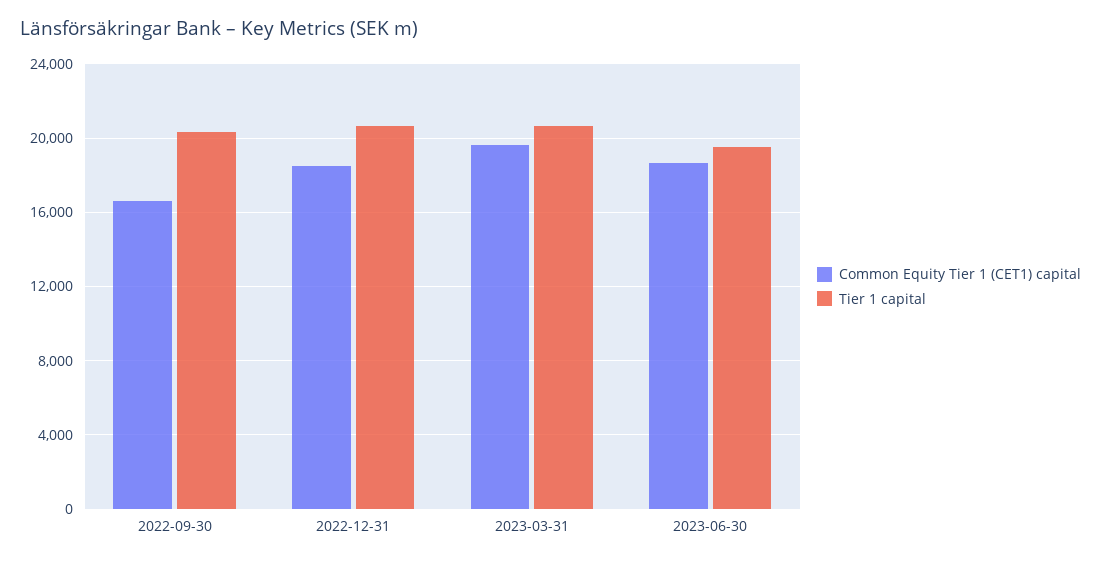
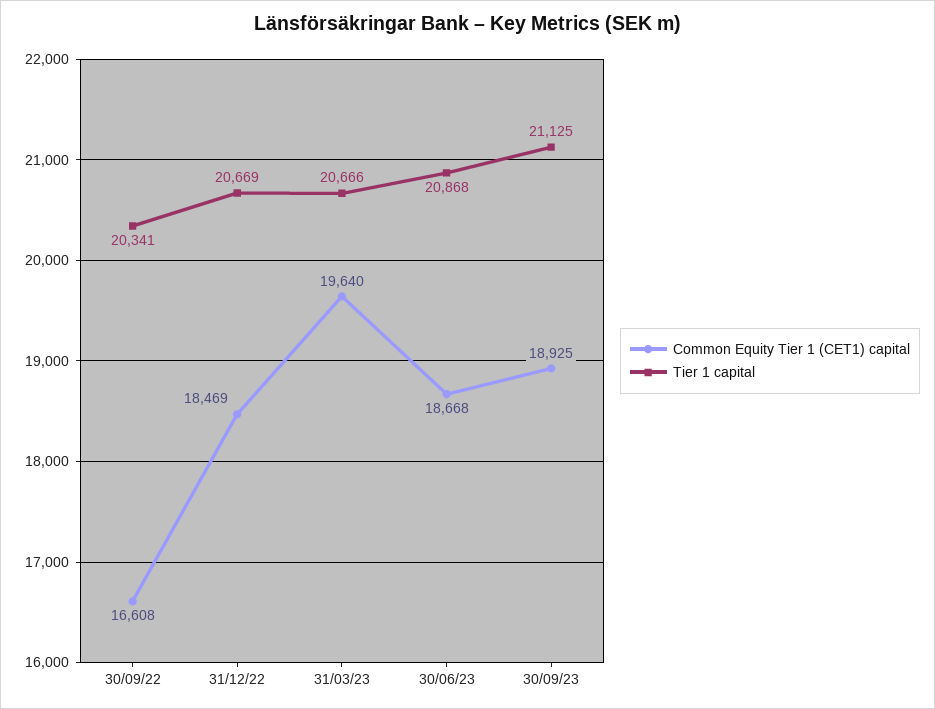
Tier 1 capital, 2023-06-30: 19500 -> 20868
Common Equity Tier 1 (CET1) capital, 30/09/23: none -> 18925
Tier 1 capital, 30/09/23: none -> 21125

